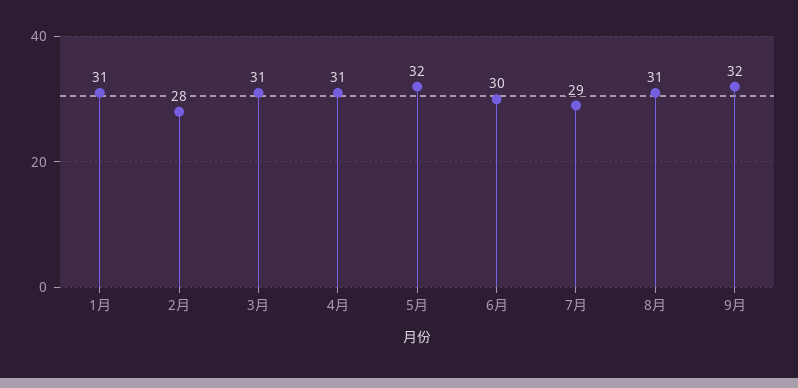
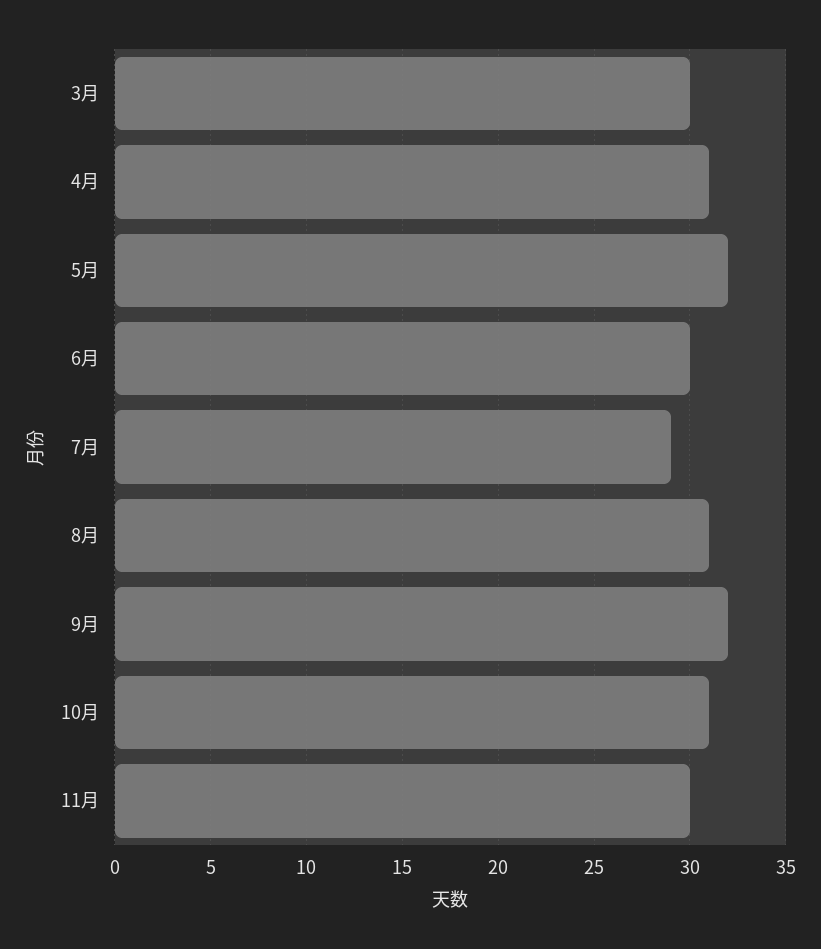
1月: 31 -> none
2月: 28 -> none
3月: 31 -> 30
10月: none -> 31
11月: none -> 30

